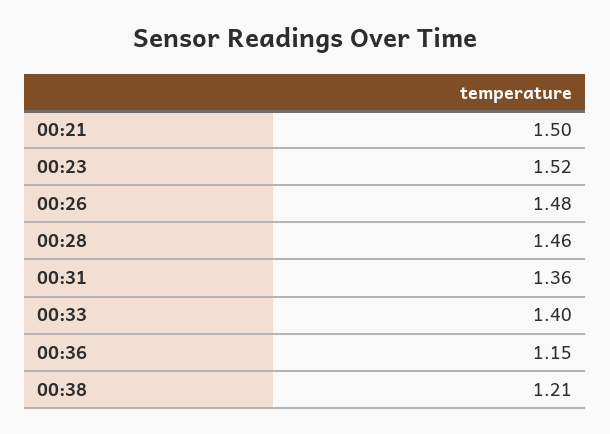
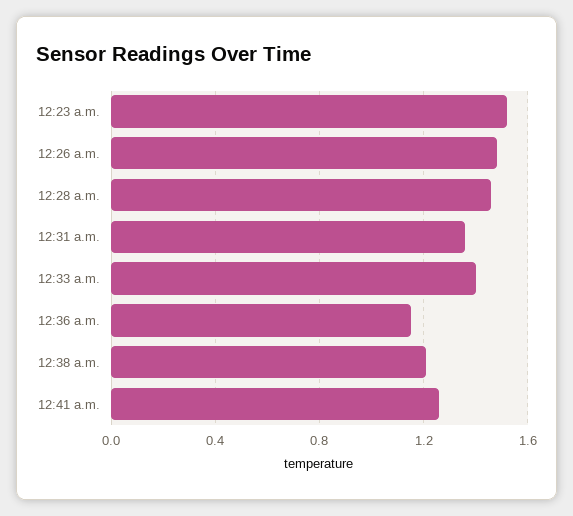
00:21: 1.5 -> none
12:41 a.m.: none -> 1.25

